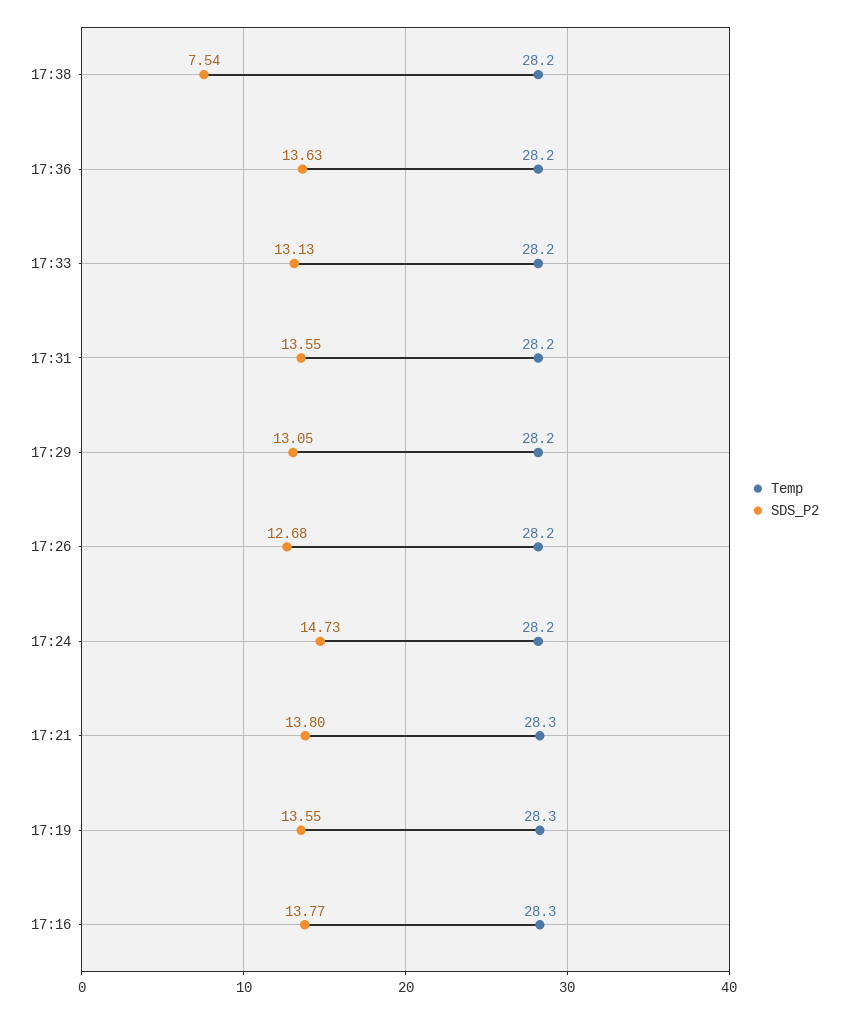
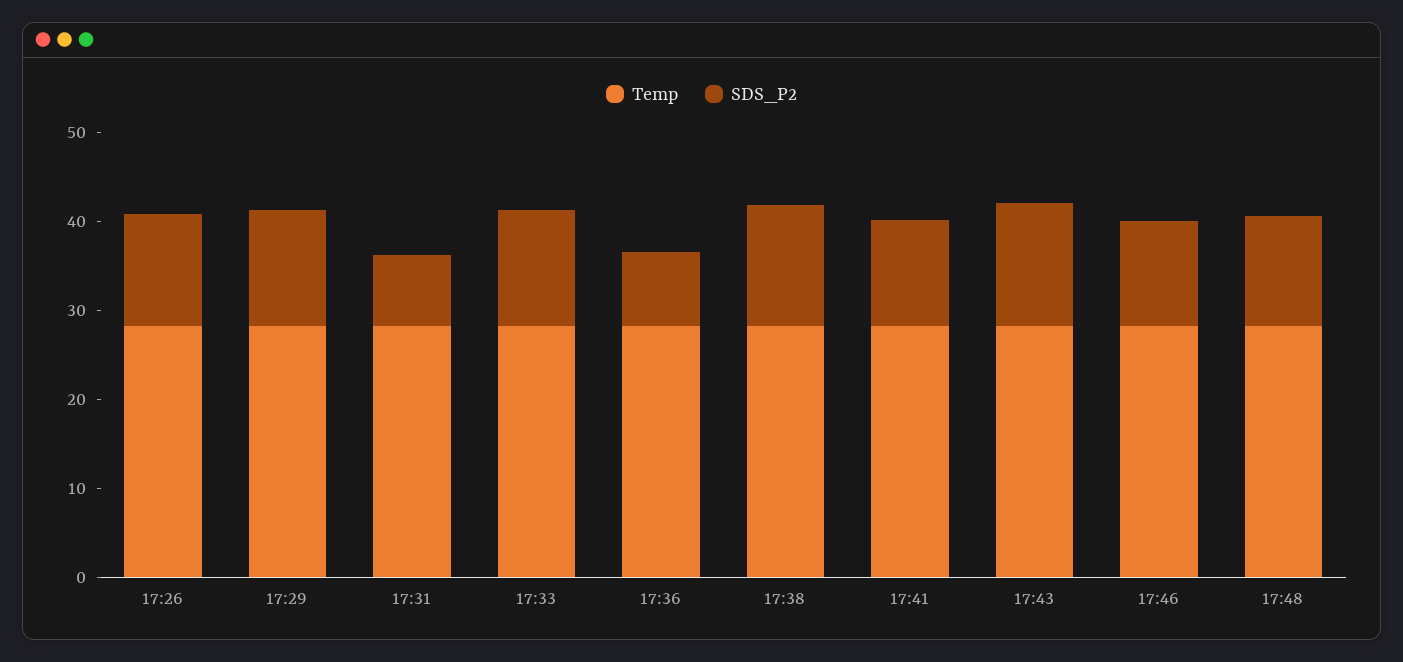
SDS_P2, 17:38: 7.54 -> 14
SDS_P2, 17:36: 13.63 -> 8
SDS_P2, 17:31: 13.55 -> 8
Temp, 17:24: 28.2 -> none
SDS_P2, 17:24: 14.73 -> none
Temp, 17:21: 28.3 -> none
SDS_P2, 17:21: 13.8 -> none
Temp, 17:19: 28.3 -> none
SDS_P2, 17:19: 13.55 -> none
Temp, 17:16: 28.3 -> none
SDS_P2, 17:16: 13.77 -> none
Temp, 17:41: none -> 28
SDS_P2, 17:41: none -> 12
Temp, 17:43: none -> 28
SDS_P2, 17:43: none -> 14
Temp, 17:46: none -> 28
SDS_P2, 17:46: none -> 12
Temp, 17:48: none -> 28
SDS_P2, 17:48: none -> 12

